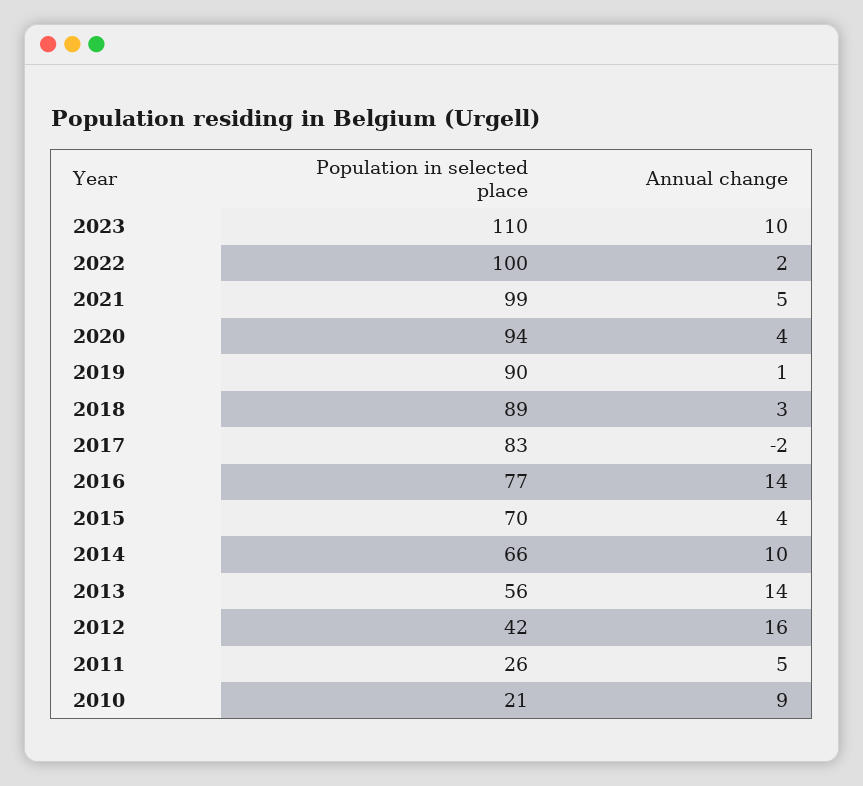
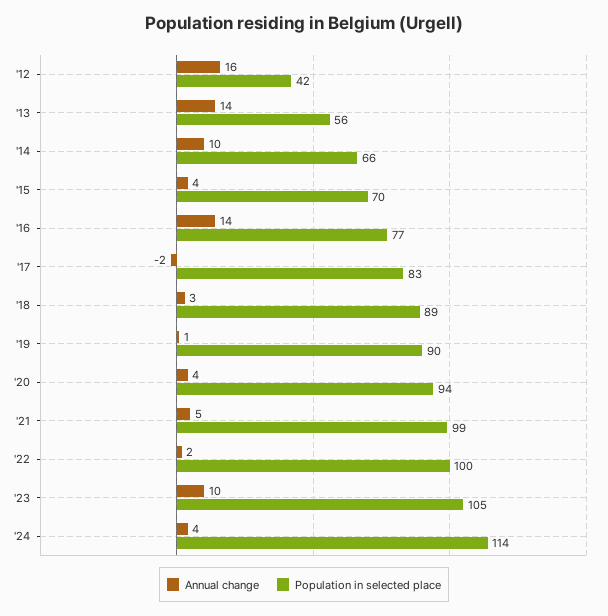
Population in selected place, 2023: 110 -> 105
Population in selected place, 2011: 26 -> none
Annual change, 2011: 5 -> none
Population in selected place, 2010: 21 -> none
Annual change, 2010: 9 -> none
Annual change, '24: none -> 4
Population in selected place, '24: none -> 114

